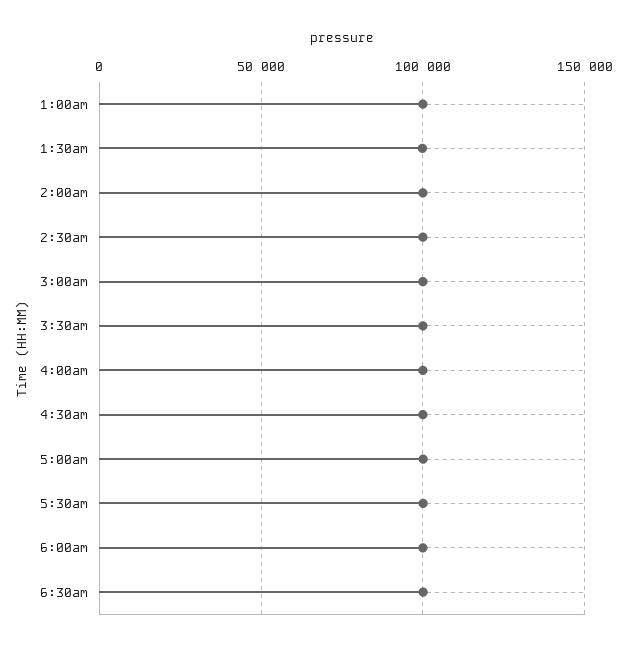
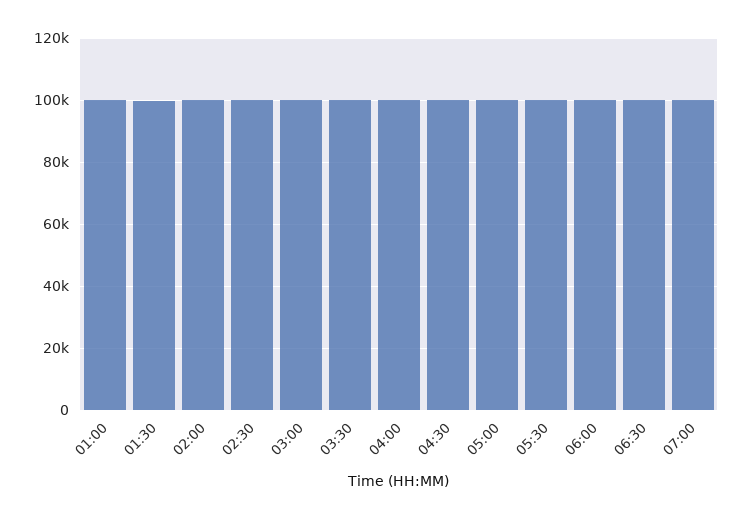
07:00: none -> 100000

